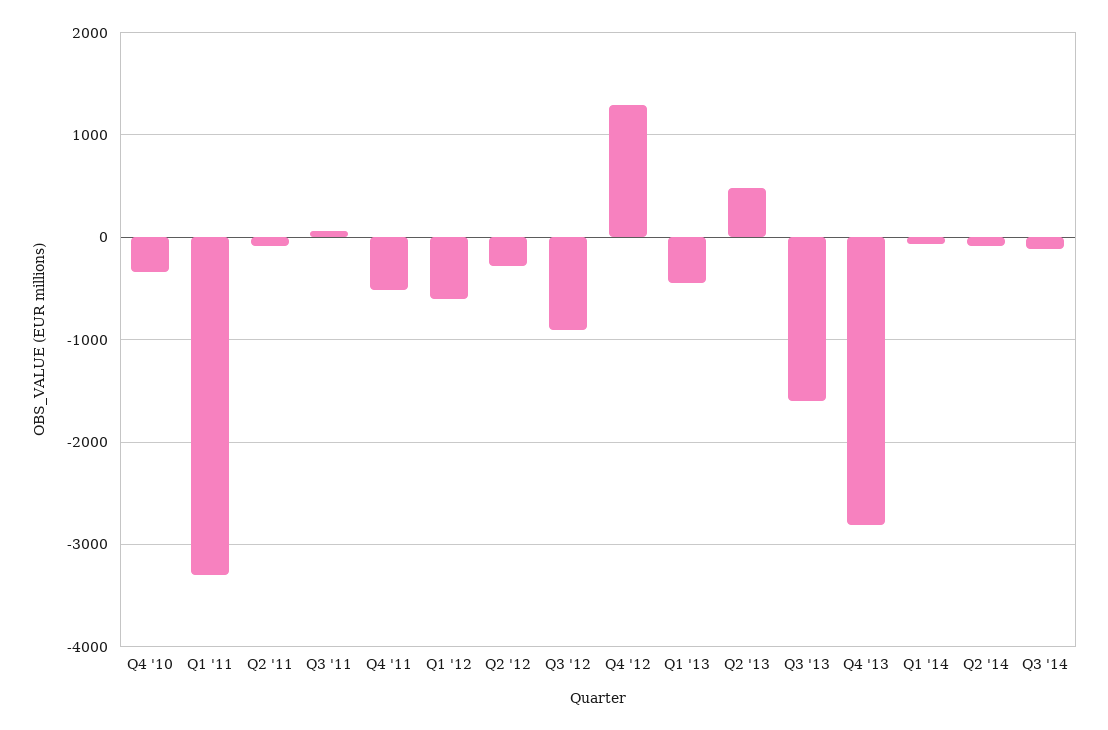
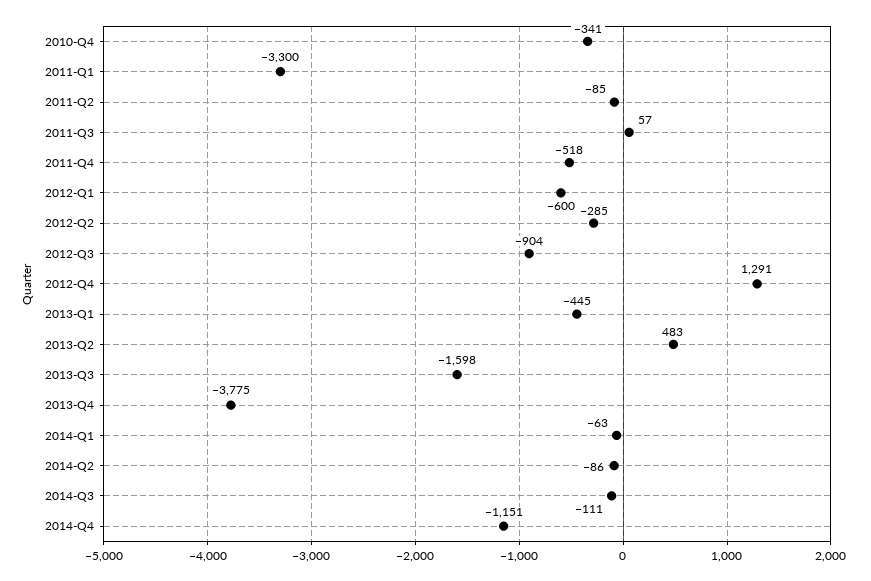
Q4 '13: -2800 -> -3775
2014-Q4: none -> -1151

